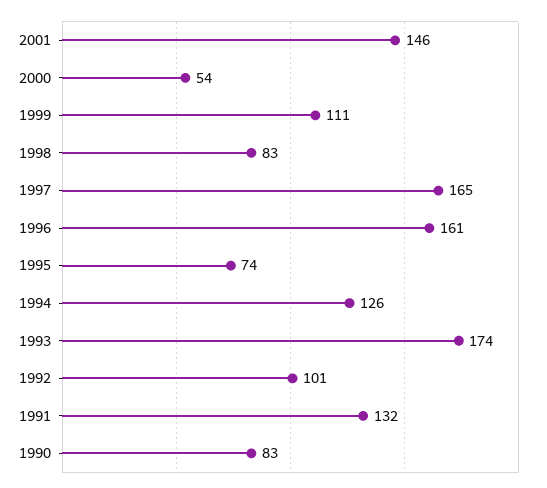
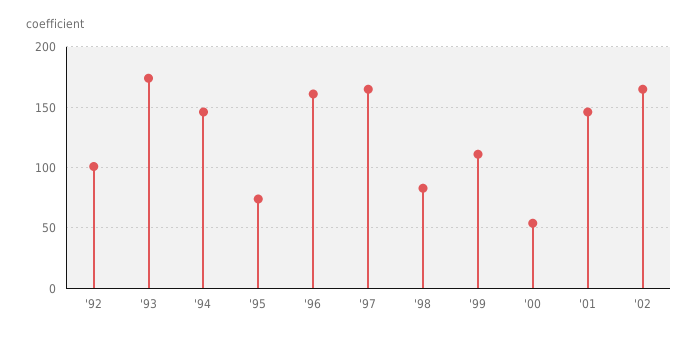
1994: 126 -> 145
1991: 132 -> none
1990: 83 -> none
'02: none -> 165

